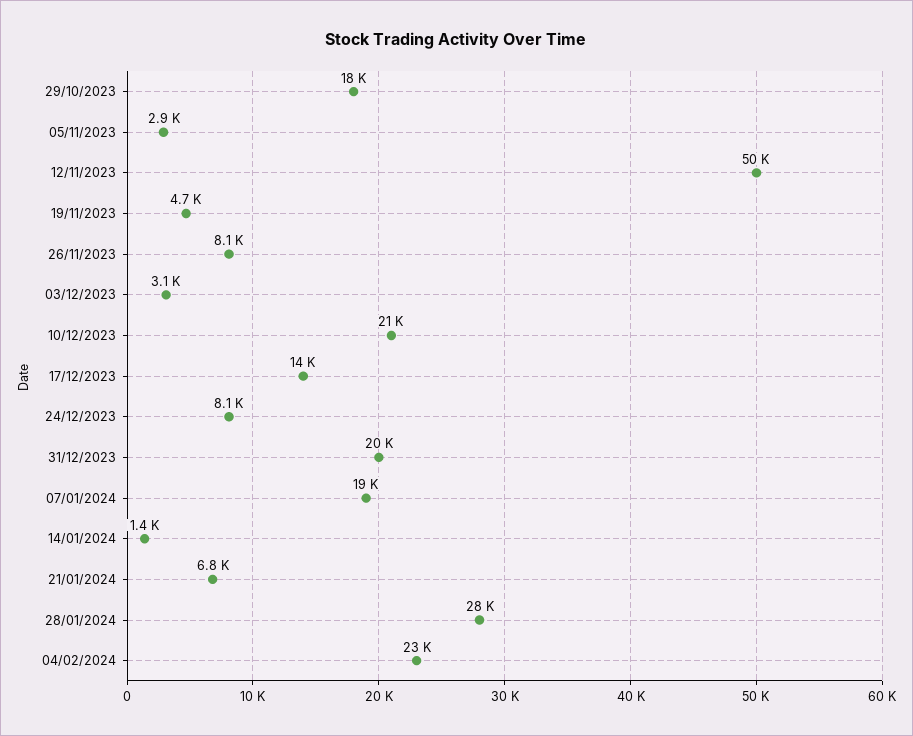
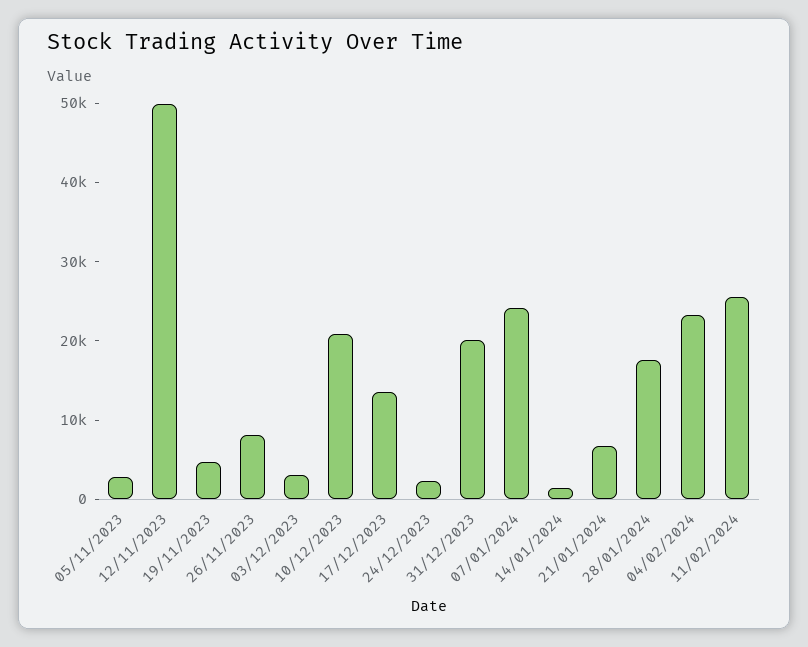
29/10/2023: 18000 -> none
24/12/2023: 8100 -> 2000
07/01/2024: 19000 -> 24000
28/01/2024: 28000 -> 18000
11/02/2024: none -> 26000

